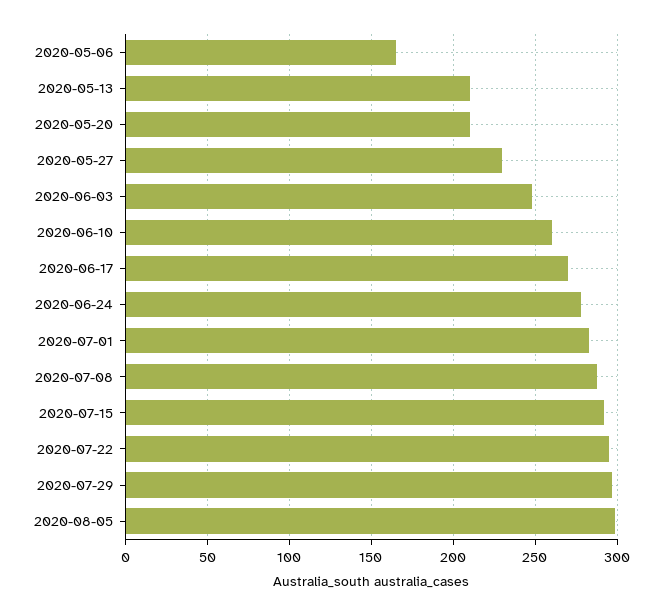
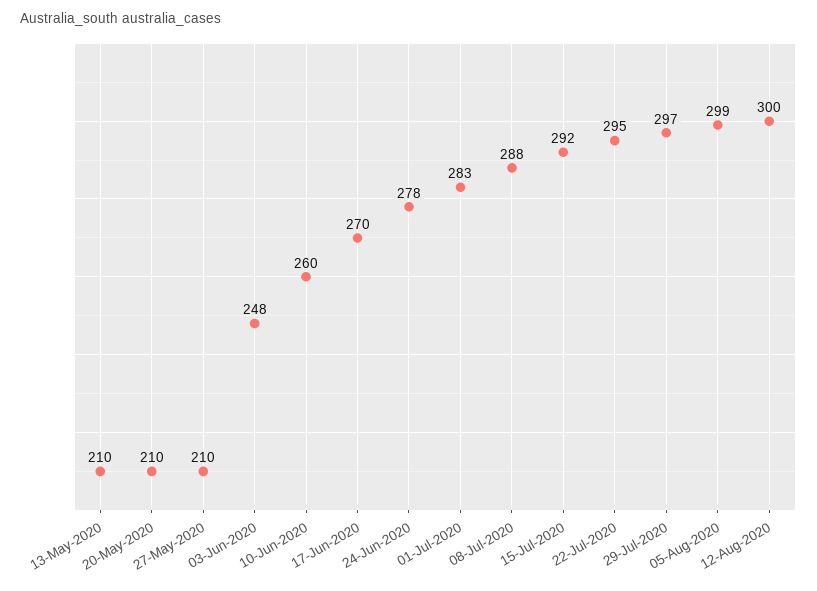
2020-05-06: 165 -> none
2020-05-27: 230 -> 210
12-Aug-2020: none -> 300

